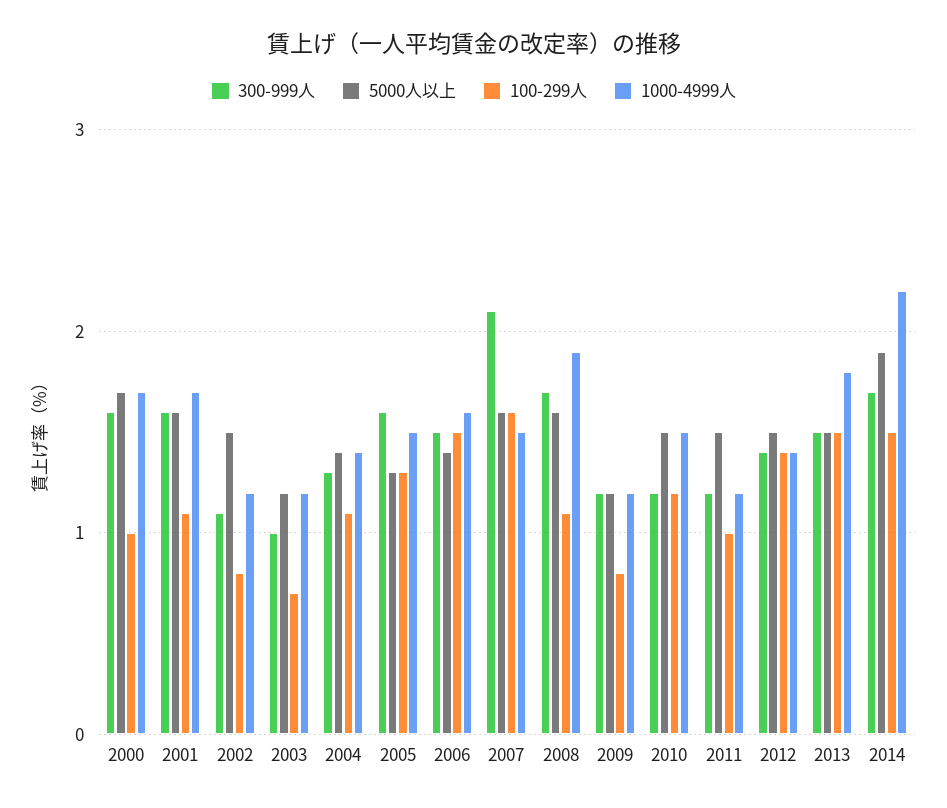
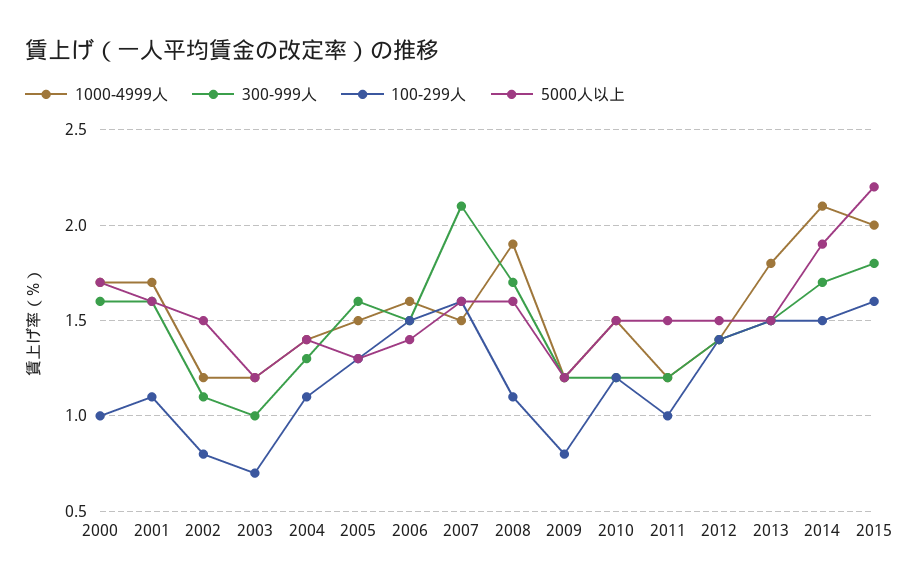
1000-4999人, 2014: 2.2 -> 2.1
1000-4999人, 2015: none -> 2
300-999人, 2015: none -> 1.8
100-299人, 2015: none -> 1.6
5000人以上, 2015: none -> 2.2

